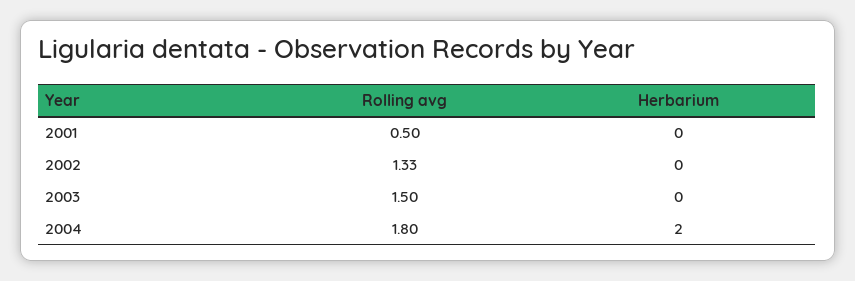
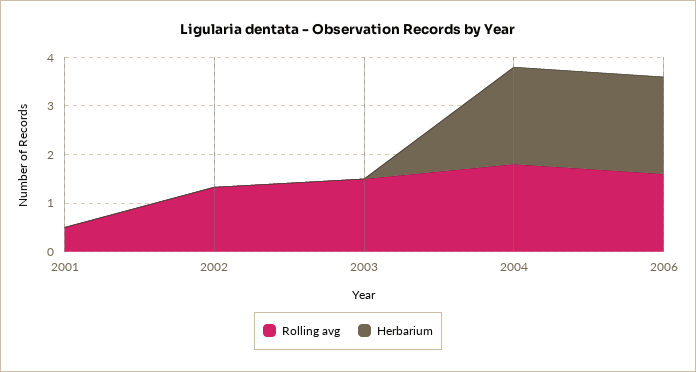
Rolling avg, 2006: none -> 1.6
Herbarium, 2006: none -> 2

